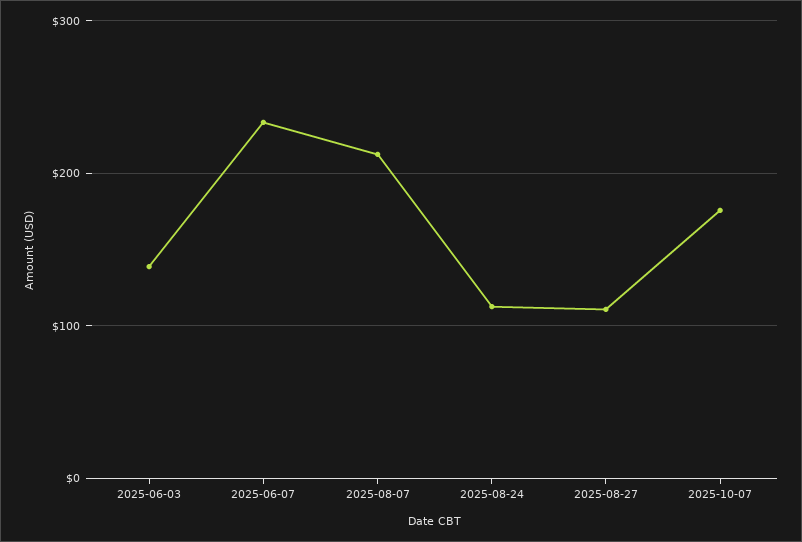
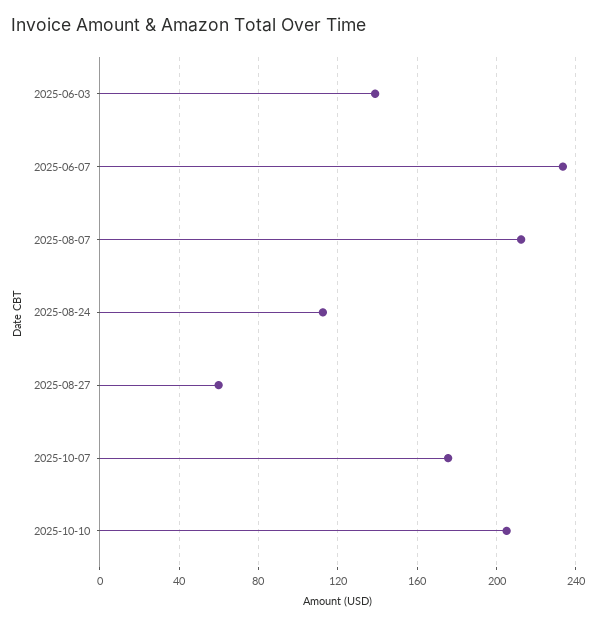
2025-08-27: 110 -> 60
2025-10-10: none -> 205

